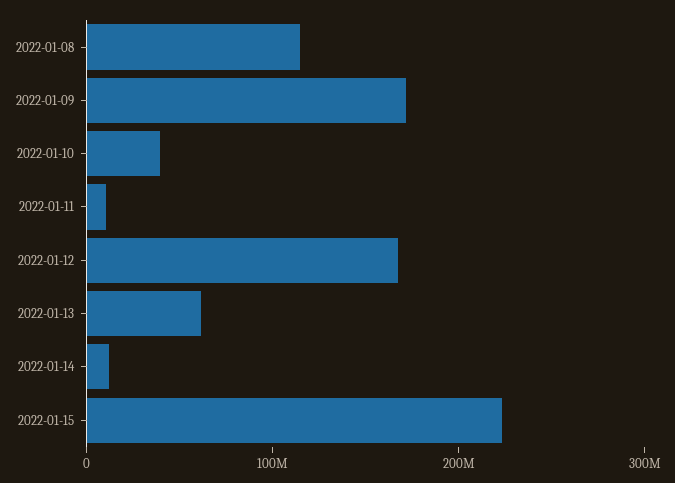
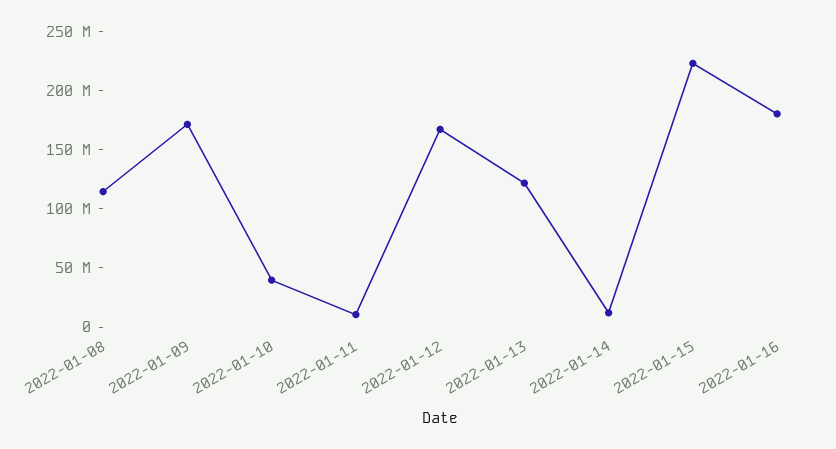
2022-01-13: 60000000 -> 120000000
2022-01-16: none -> 180000000

